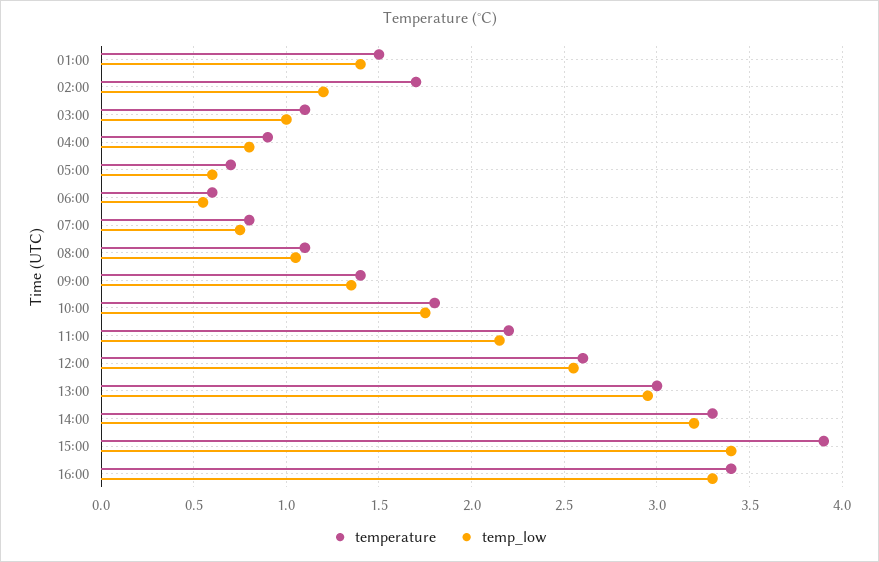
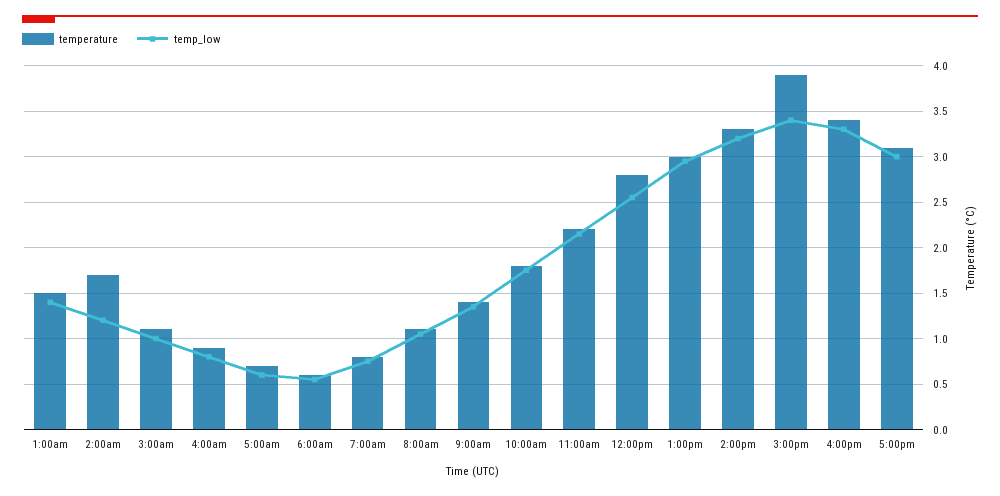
temperature, 12:00: 2.6 -> 2.8
temperature, 5:00pm: none -> 3.1
temp_low, 5:00pm: none -> 3

